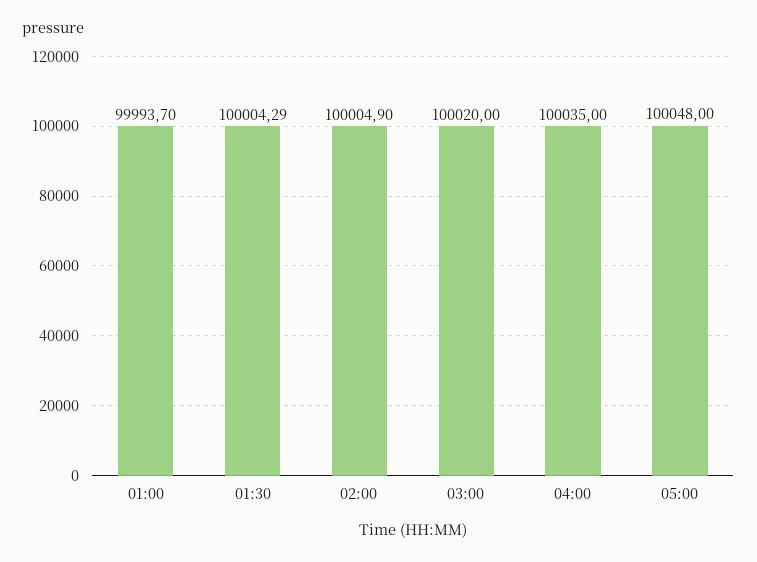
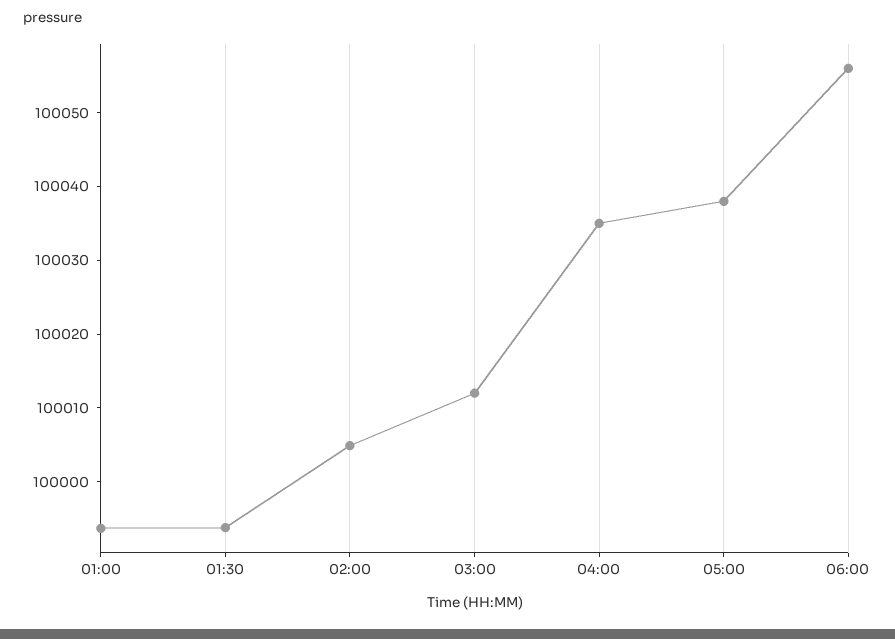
01:30: 100004.29 -> 99994
03:00: 100020 -> 100012
05:00: 100048 -> 100038
06:00: none -> 100056

